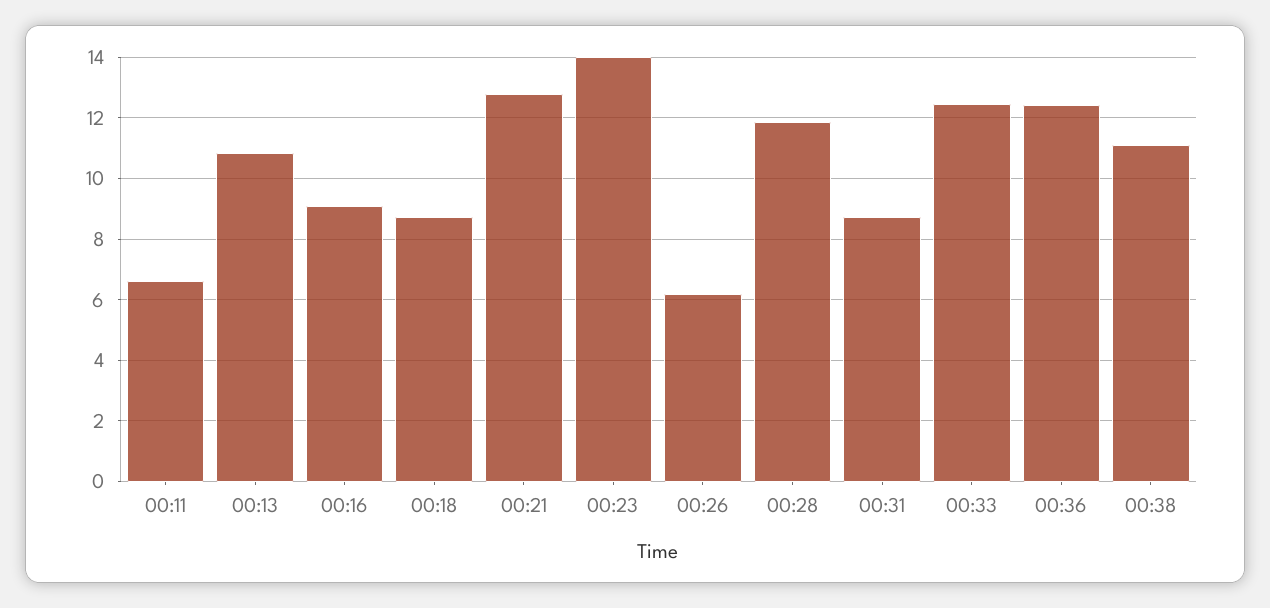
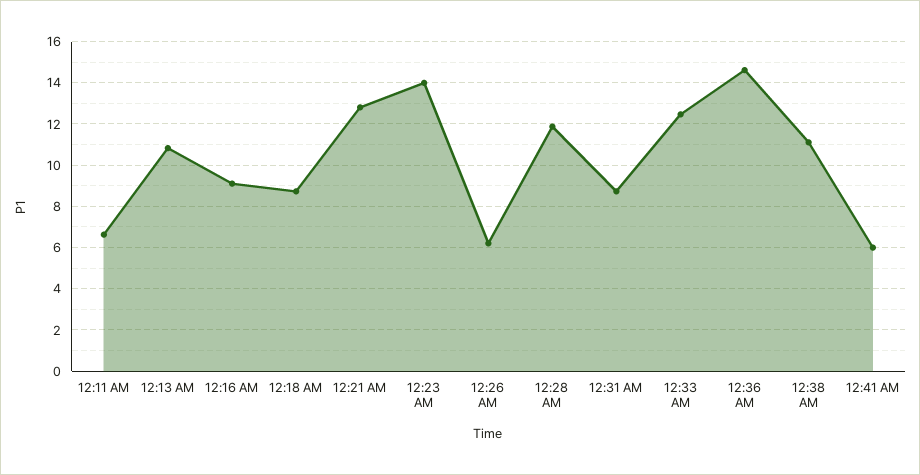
00:36: 12.4 -> 14.5
12:41 AM: none -> 6

